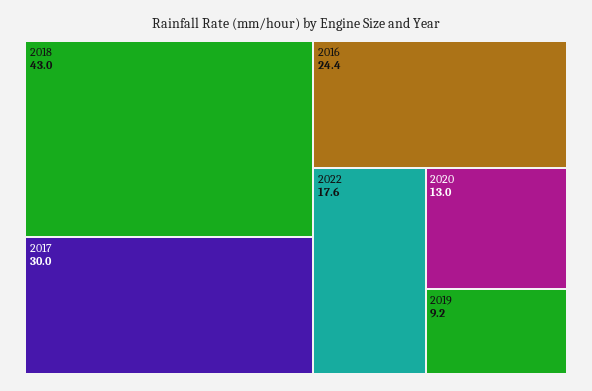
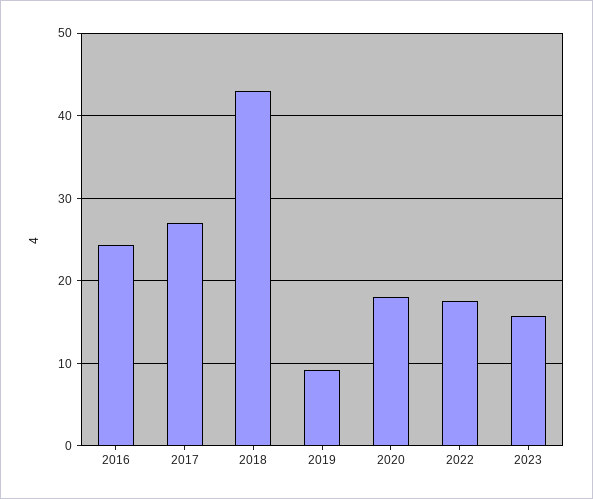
2017: 30 -> 27
2020: 13 -> 18
2023: none -> 16

